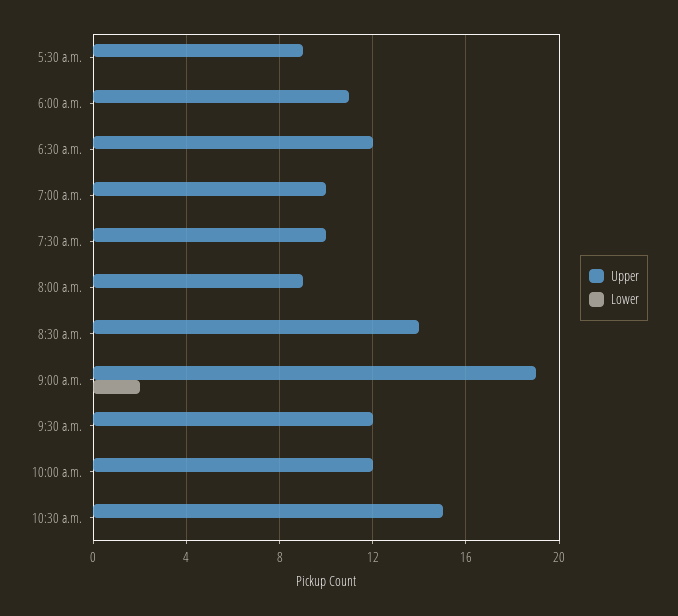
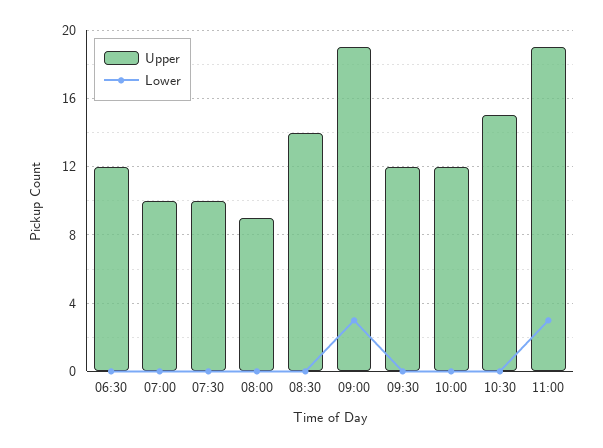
Upper, 5:30 a.m.: 9 -> none
Lower, 5:30 a.m.: 0 -> none
Upper, 6:00 a.m.: 11 -> none
Lower, 6:00 a.m.: 0 -> none
Lower, 9:00 a.m.: 2 -> 3
Upper, 11:00: none -> 19
Lower, 11:00: none -> 3

